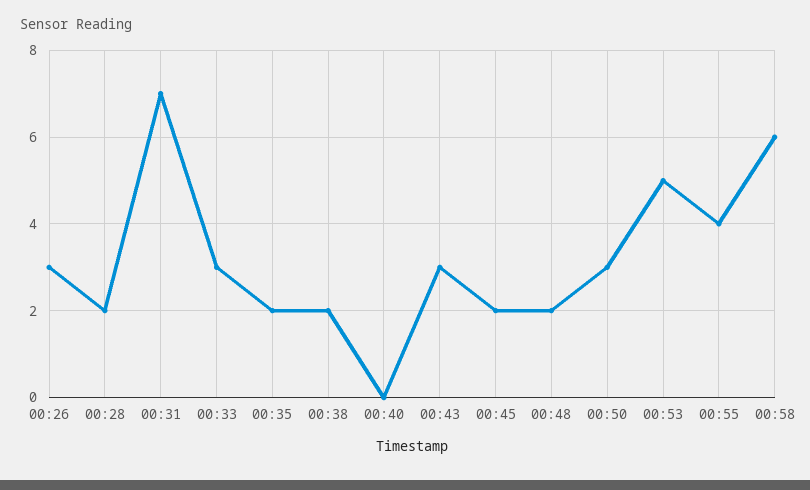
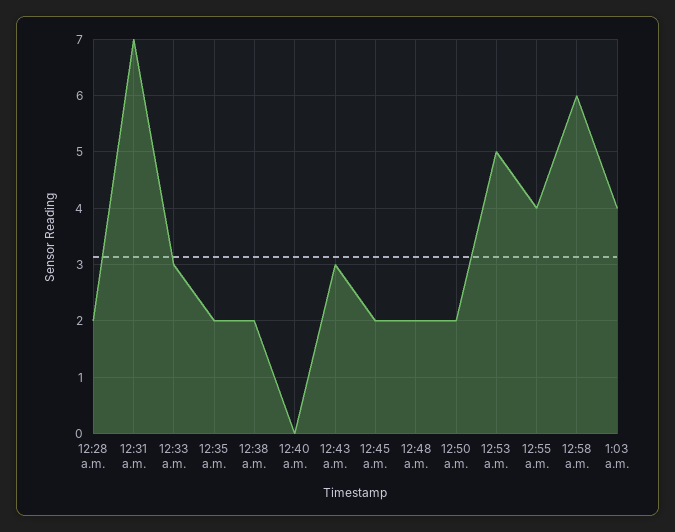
00:26: 3 -> none
00:50: 3 -> 2
1:03 a.m.: none -> 4

